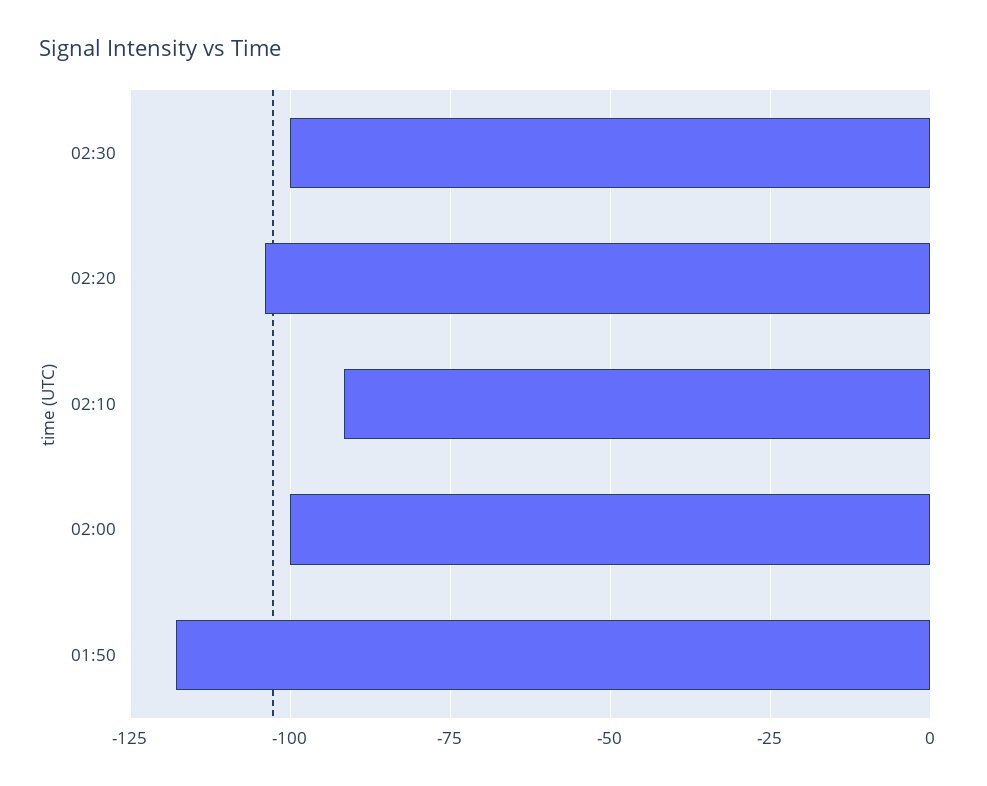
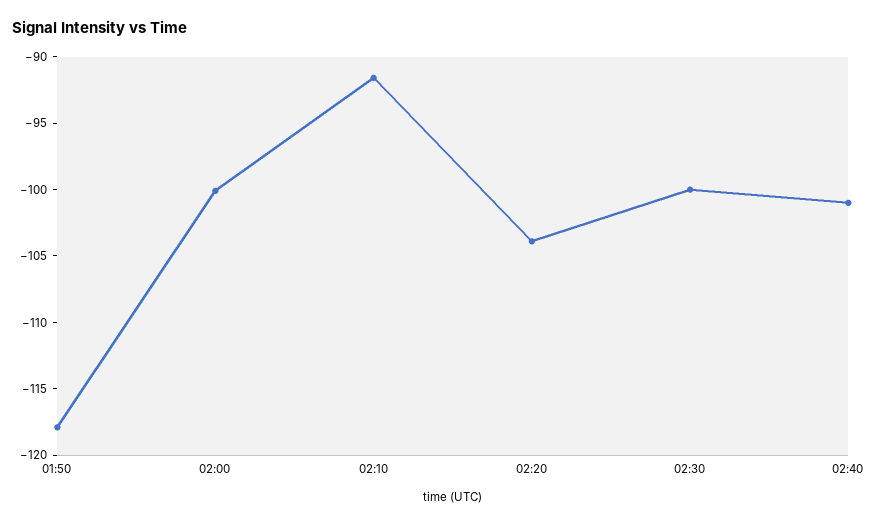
02:40: none -> -101

